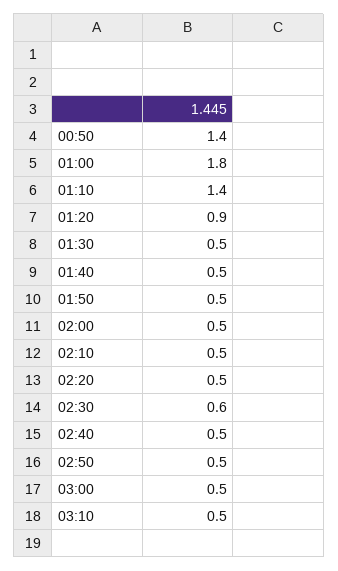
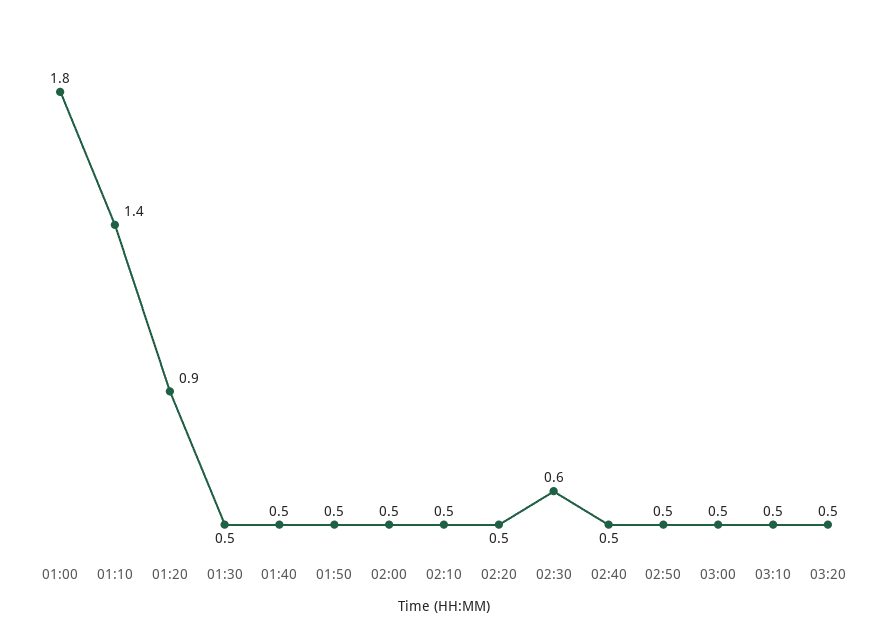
00:50: 1.4 -> none
03:20: none -> 0.5

